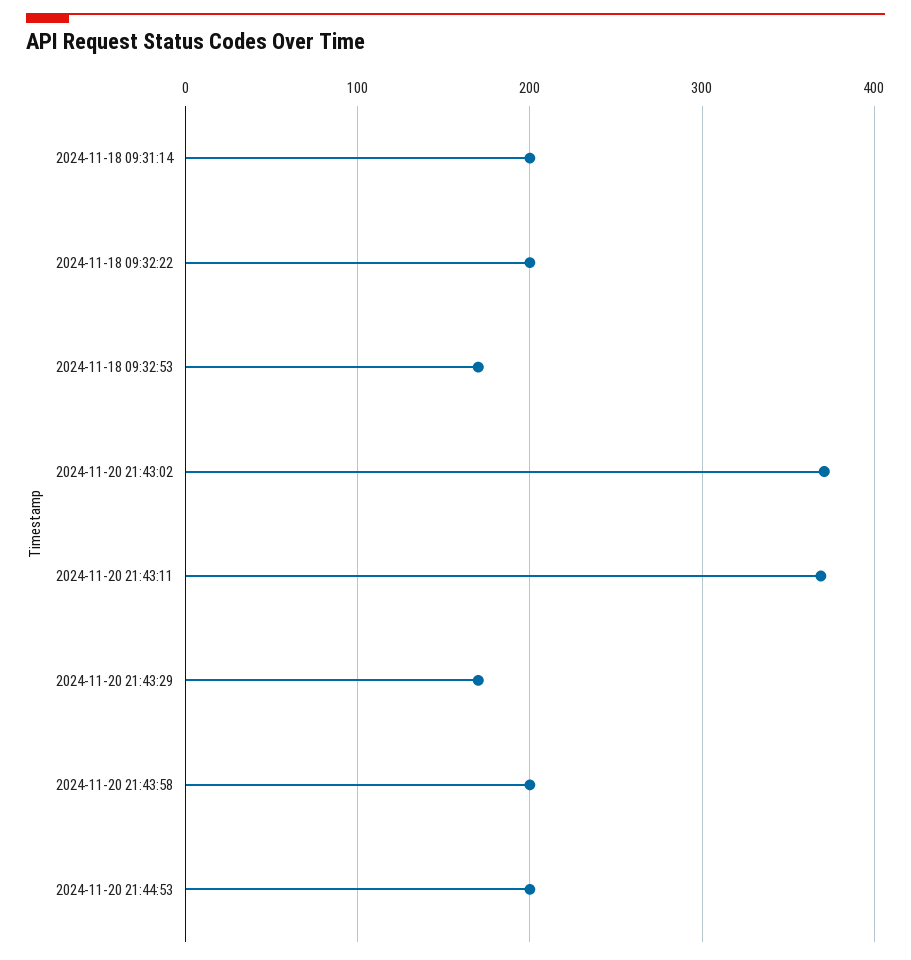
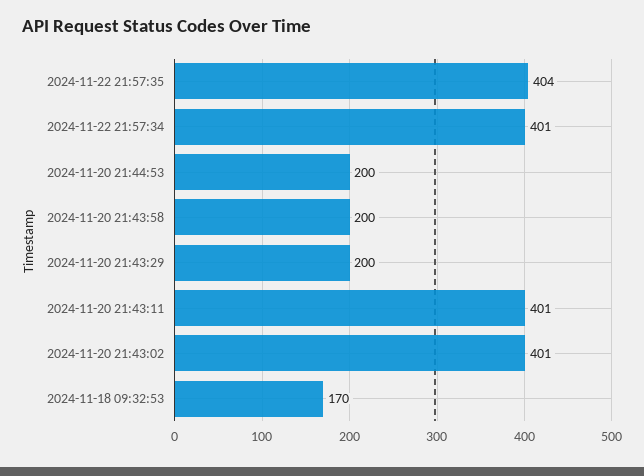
2024-11-18 09:31:14: 200 -> none
2024-11-18 09:32:22: 200 -> none
2024-11-20 21:43:02: 370 -> 401
2024-11-20 21:43:11: 370 -> 401
2024-11-20 21:43:29: 170 -> 200
2024-11-22 21:57:35: none -> 404
2024-11-22 21:57:34: none -> 401

